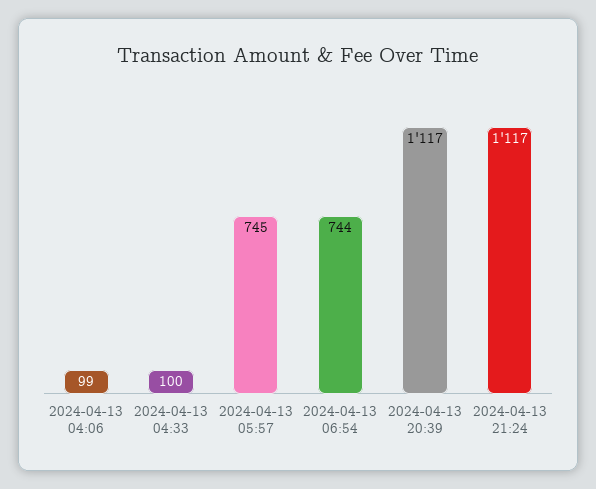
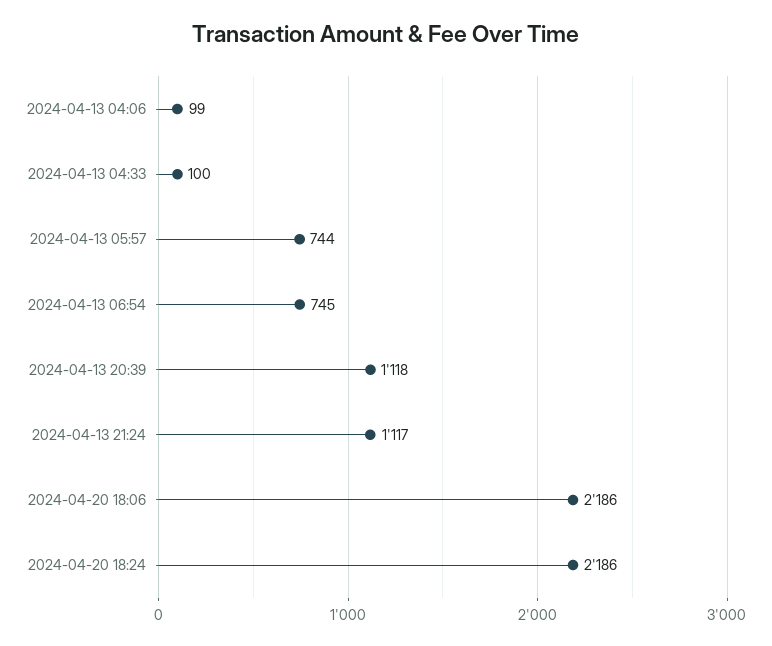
2024-04-13 05:57: 745 -> 744
2024-04-13 06:54: 744 -> 745
2024-04-13 20:39: 1117 -> 1118
2024-04-20 18:06: none -> 2186
2024-04-20 18:24: none -> 2186

